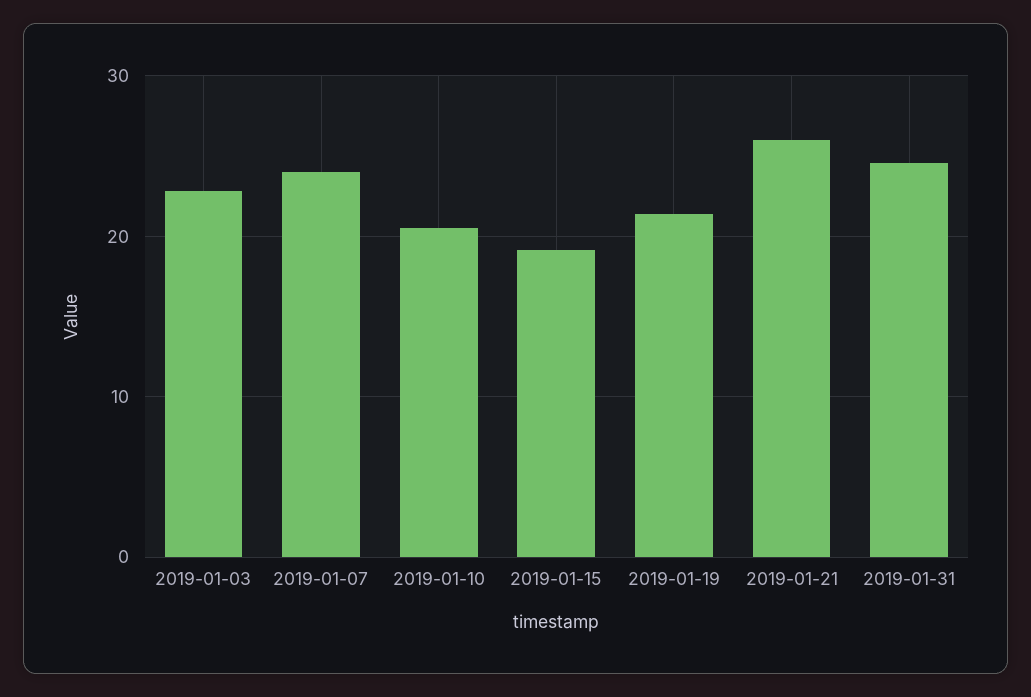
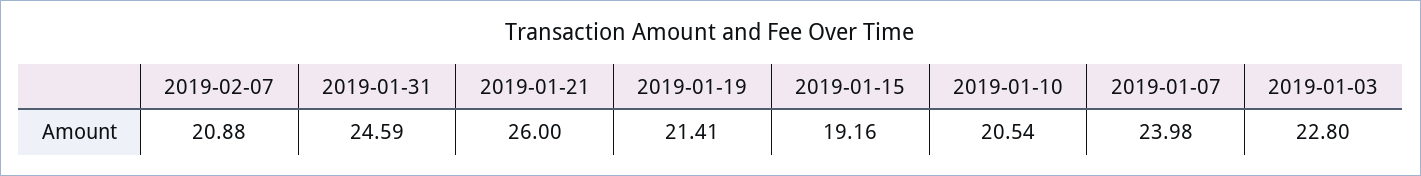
2019-02-07: none -> 20.88

